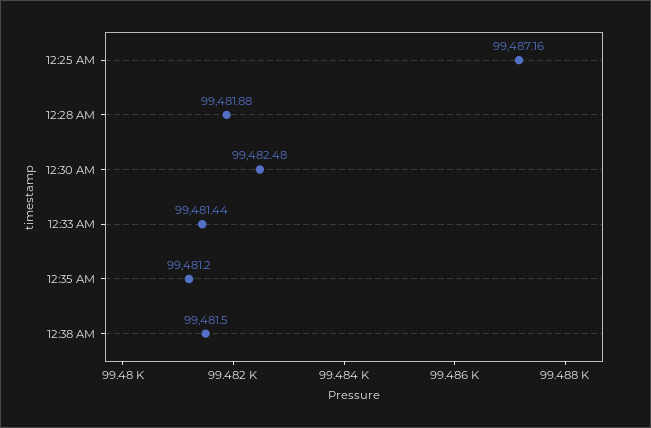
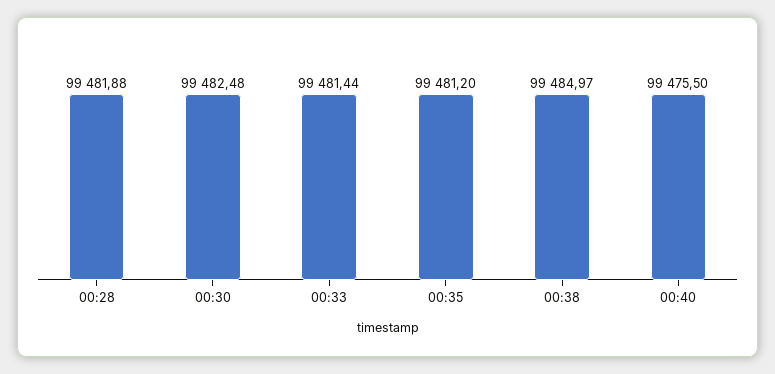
12:25 AM: 99487.16 -> none
12:38 AM: 99481.5 -> 99484.97
00:40: none -> 99475.5

